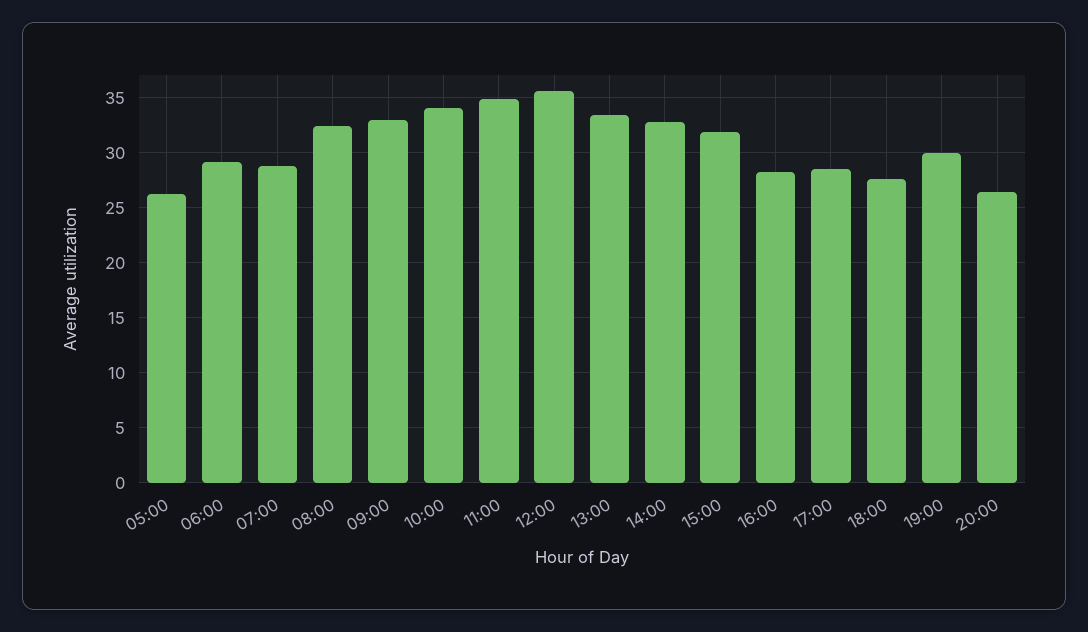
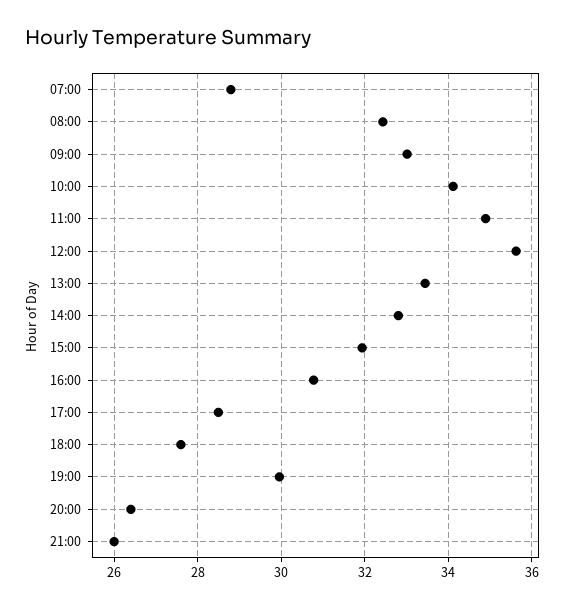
05:00: 26 -> none
06:00: 29 -> none
16:00: 28 -> 30.8
21:00: none -> 26

